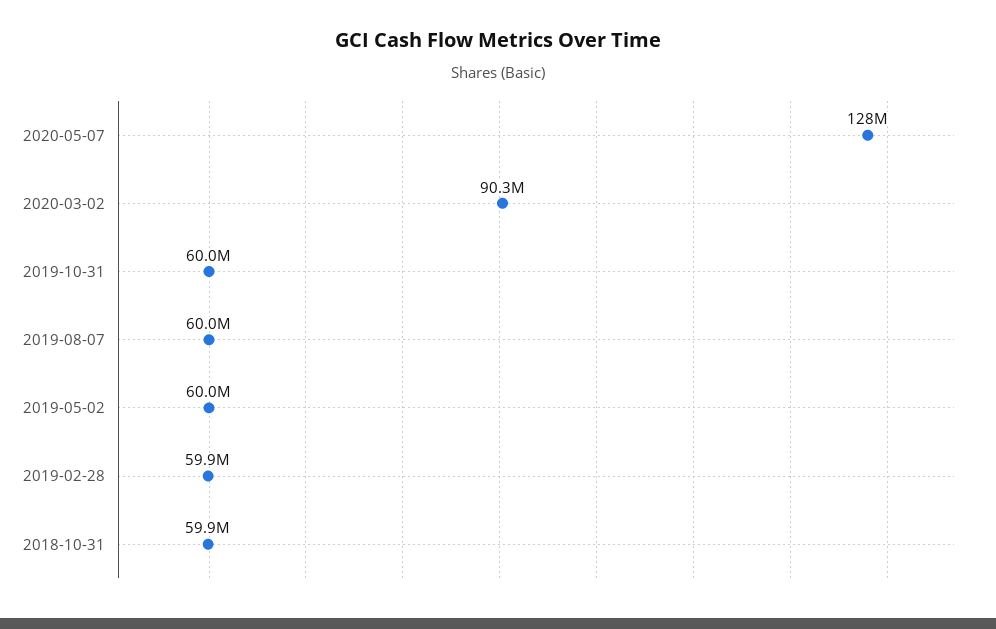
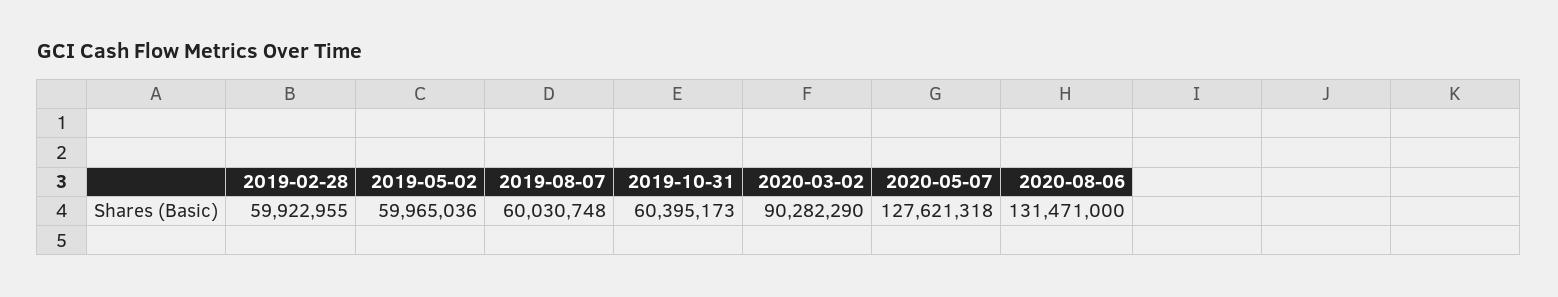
2019-10-31: 60000000 -> 60395173
2018-10-31: 59900000 -> none
2020-08-06: none -> 131471000

